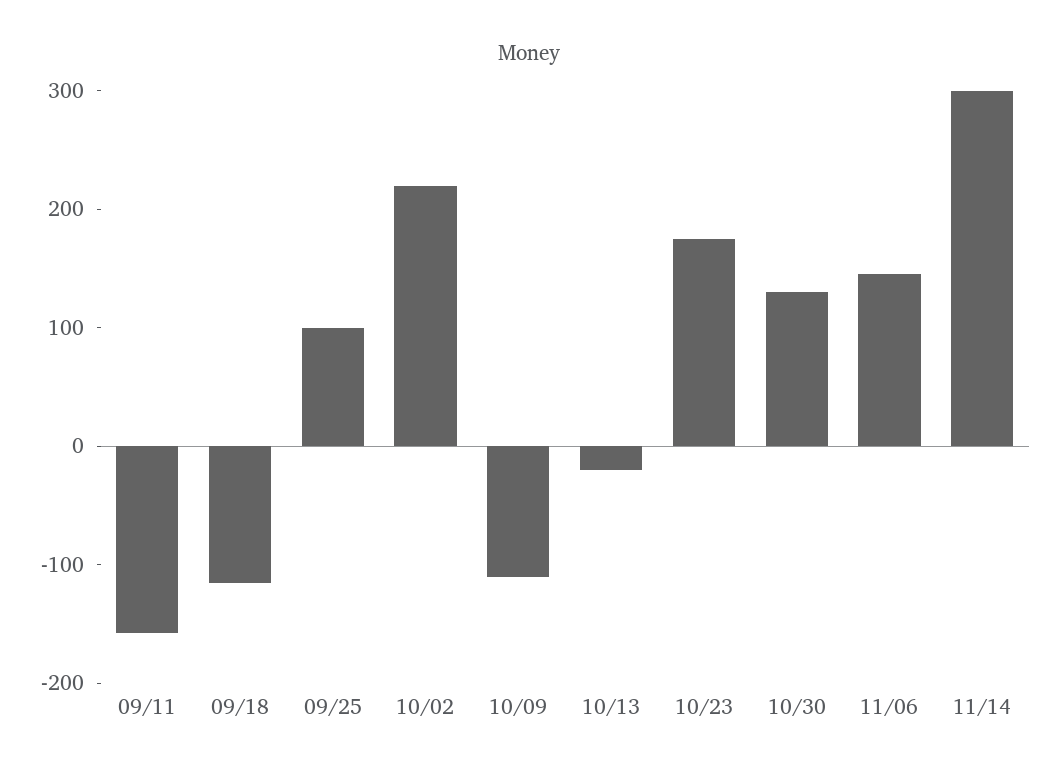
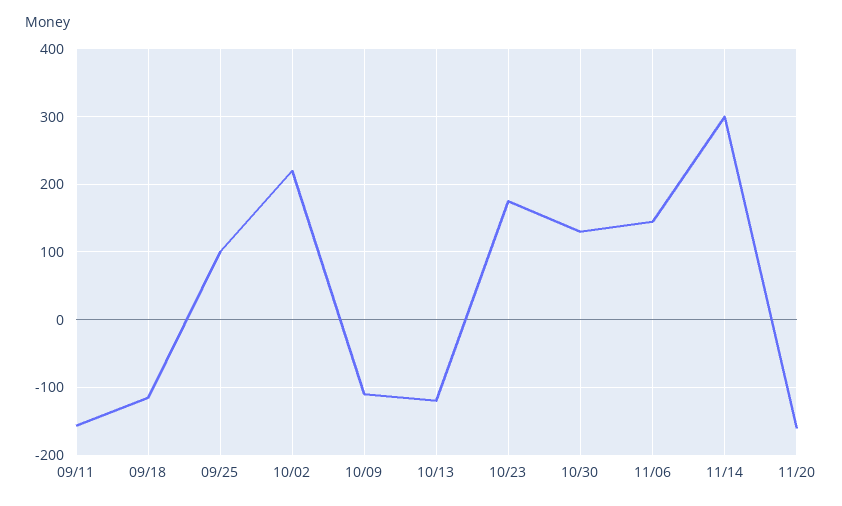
10/13: -20 -> -120
11/20: none -> -160

